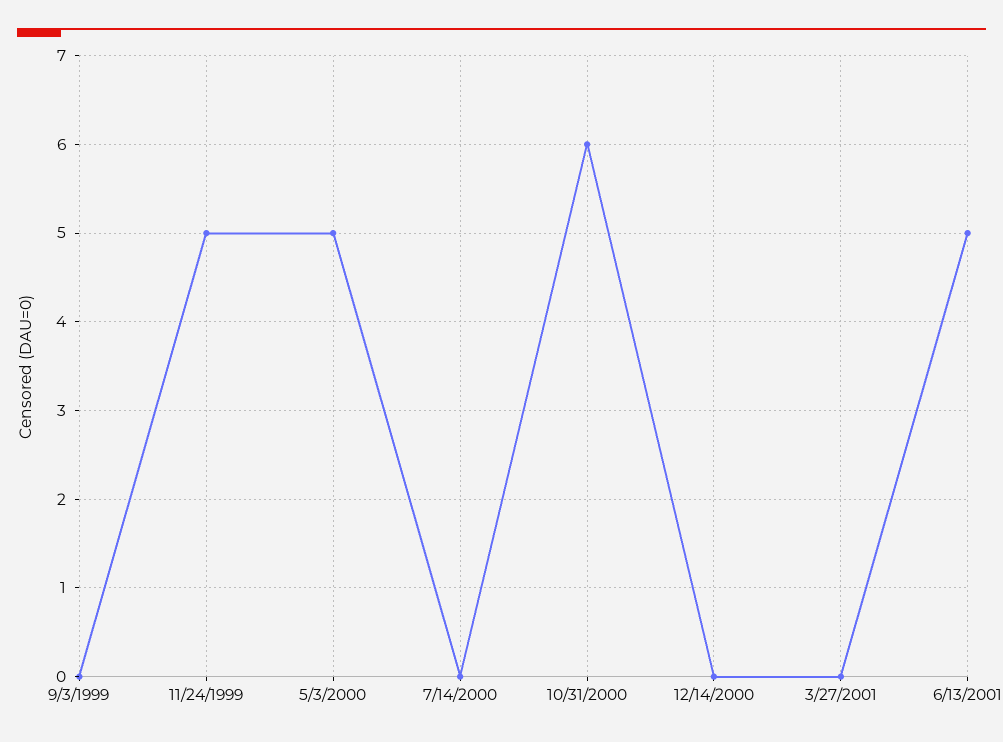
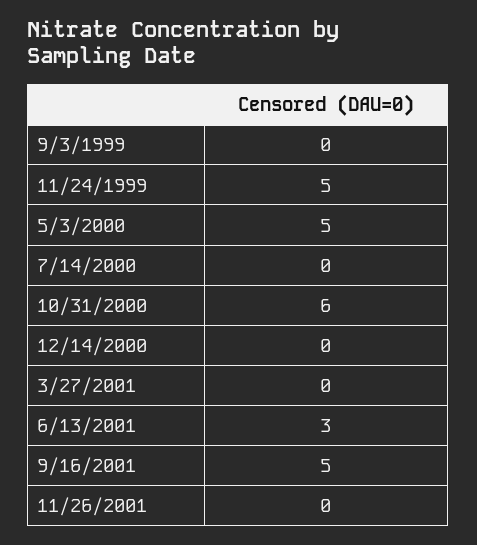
6/13/2001: 5 -> 3
9/16/2001: none -> 5
11/26/2001: none -> 0

